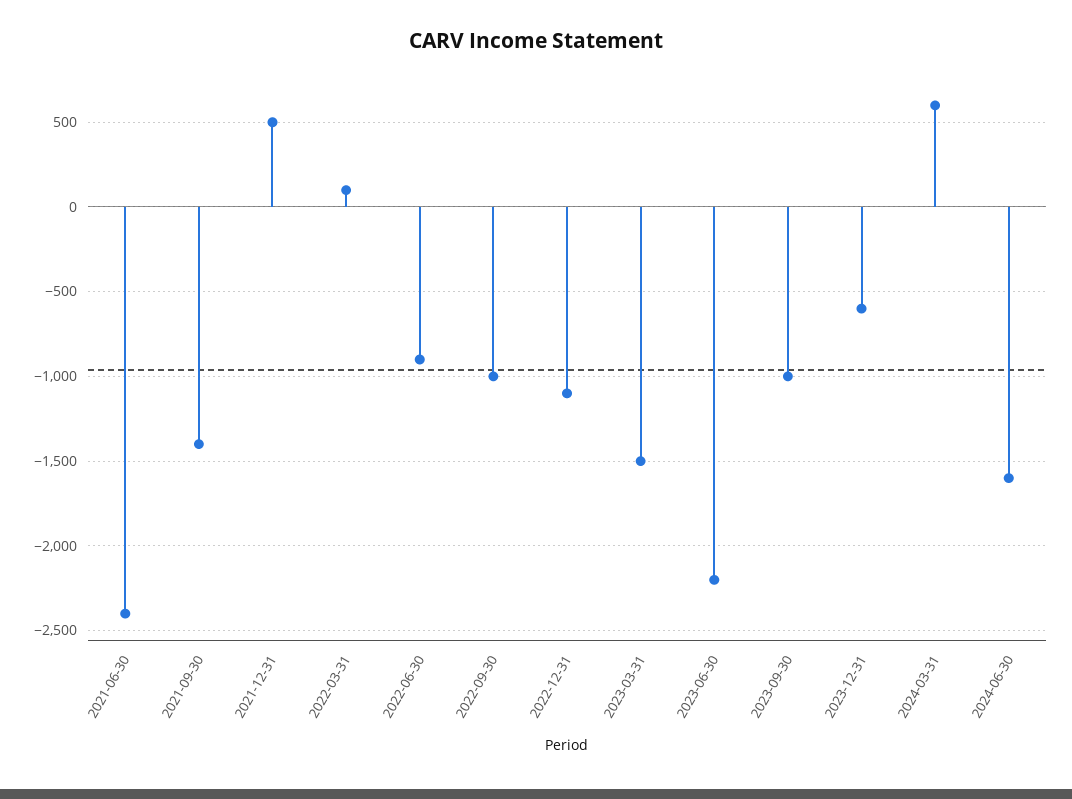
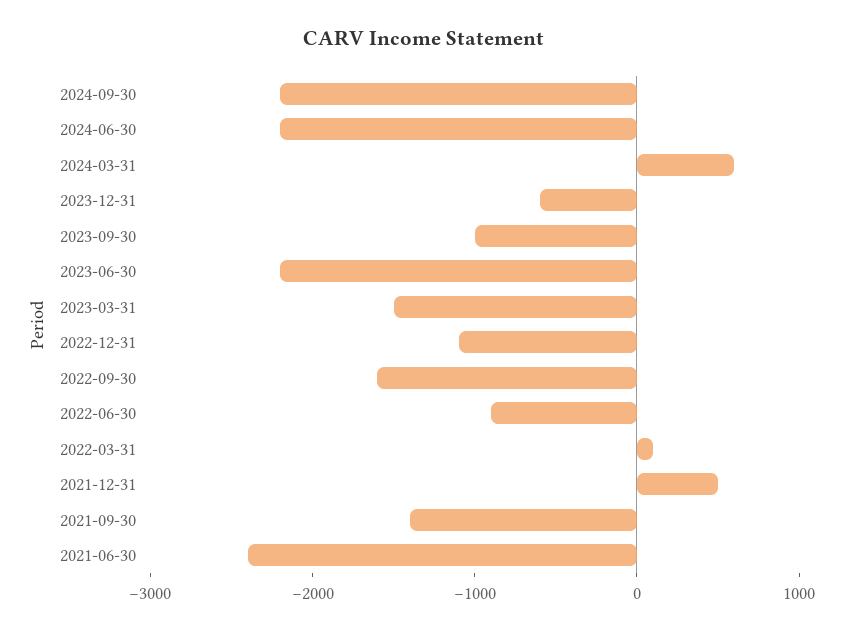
2022-09-30: -1000 -> -1600
2024-06-30: -1600 -> -2200
2024-09-30: none -> -2200

